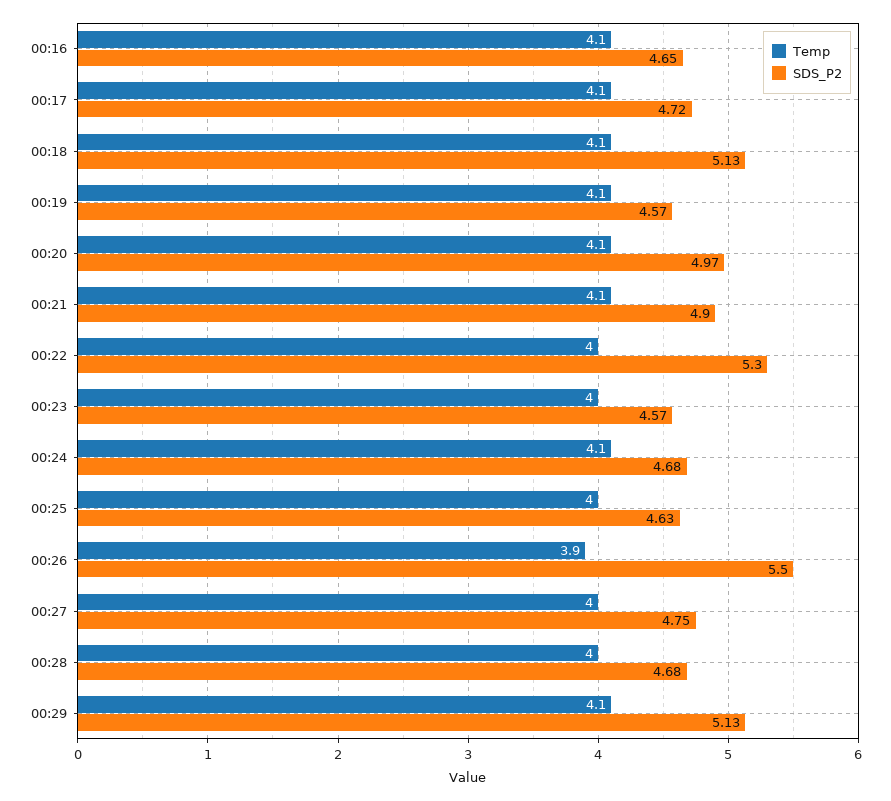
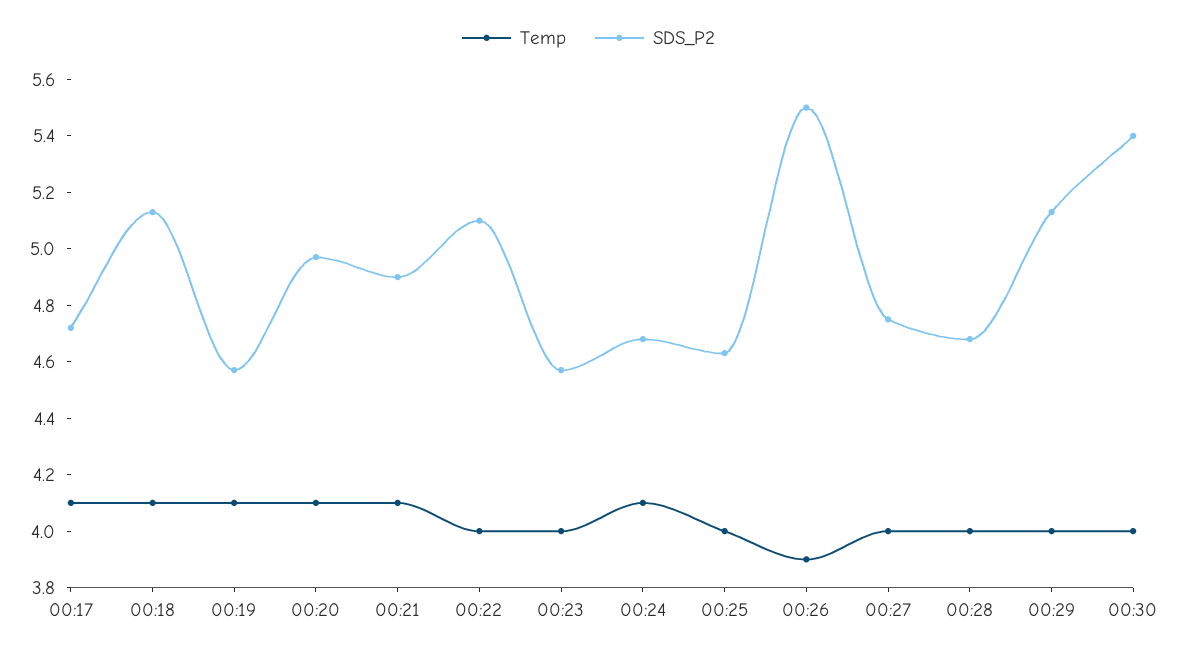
Temp, 00:16: 4.1 -> none
SDS_P2, 00:16: 4.65 -> none
SDS_P2, 00:22: 5.3 -> 5.1
Temp, 00:29: 4.1 -> 4
Temp, 00:30: none -> 4
SDS_P2, 00:30: none -> 5.4

